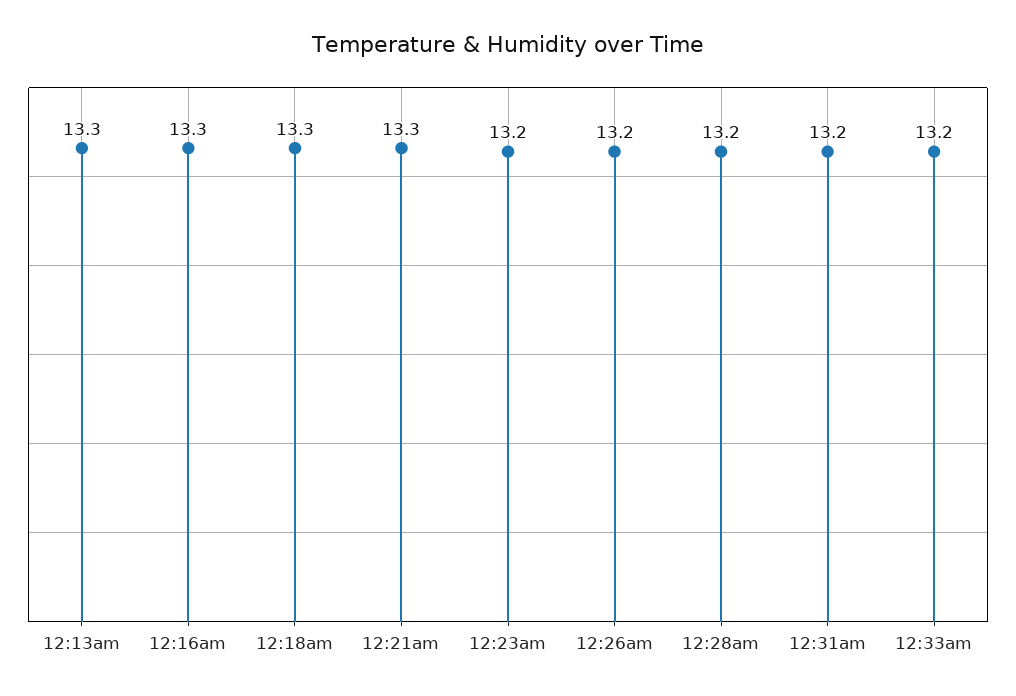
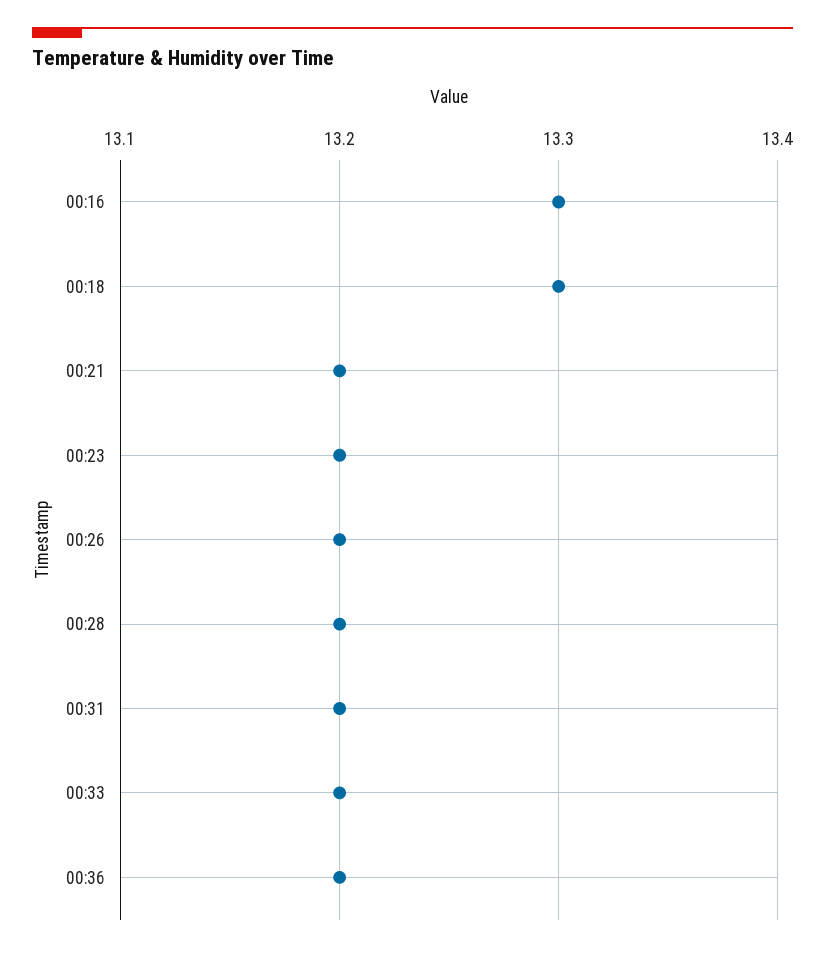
12:13am: 13.3 -> none
12:21am: 13.3 -> 13.2
00:36: none -> 13.2

